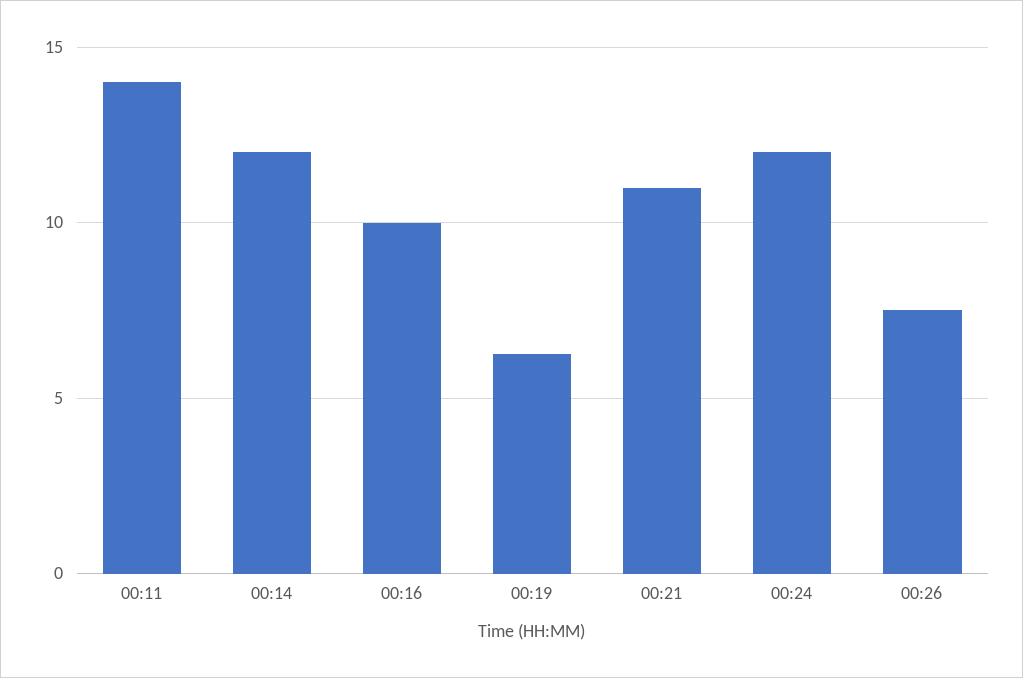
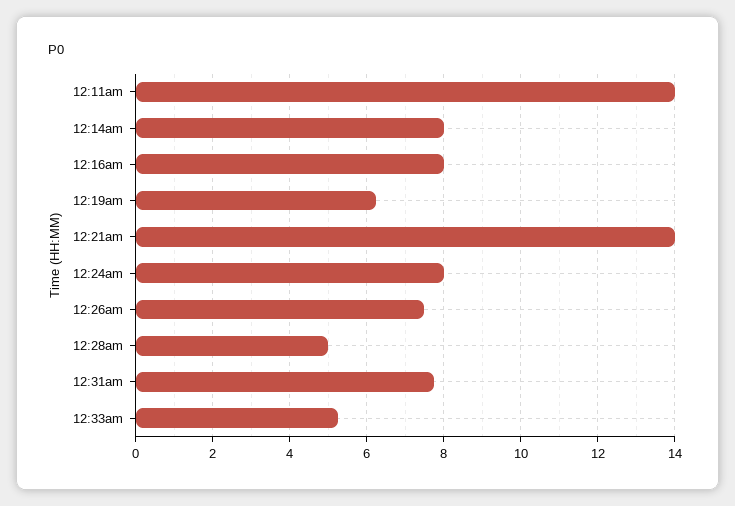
00:14: 12 -> 8
00:16: 10 -> 8
00:21: 11 -> 14
00:24: 12 -> 8
12:28am: none -> 5
12:31am: none -> 7.8
12:33am: none -> 5.2

